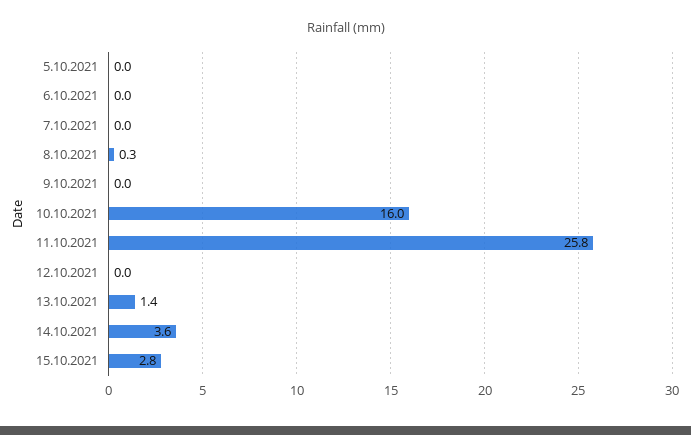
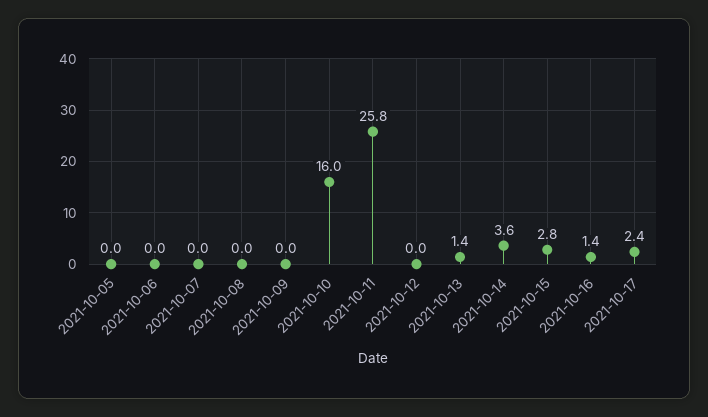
8.10.2021: 0.3 -> 0
2021-10-16: none -> 1.4
2021-10-17: none -> 2.4

